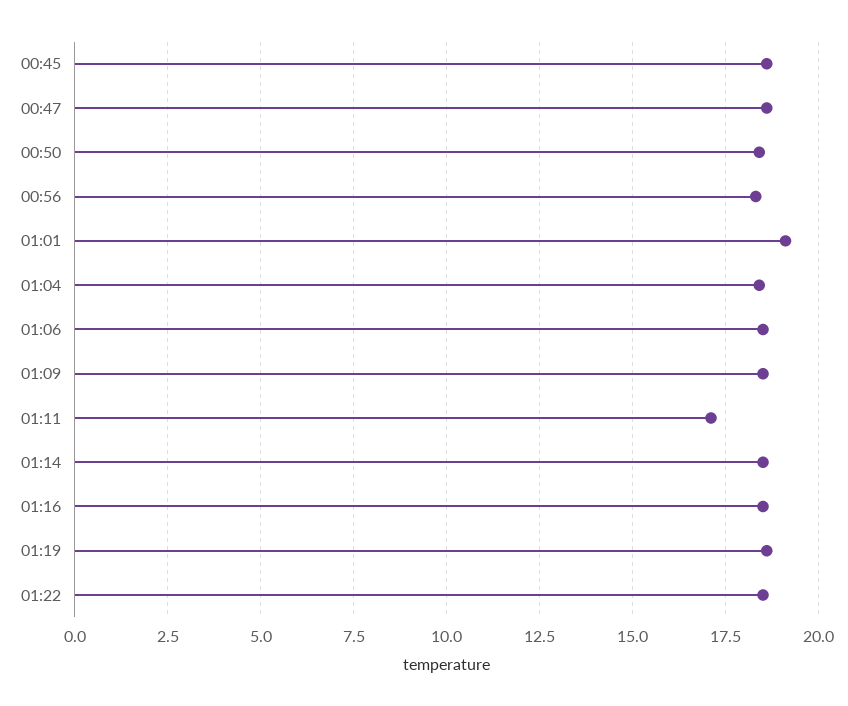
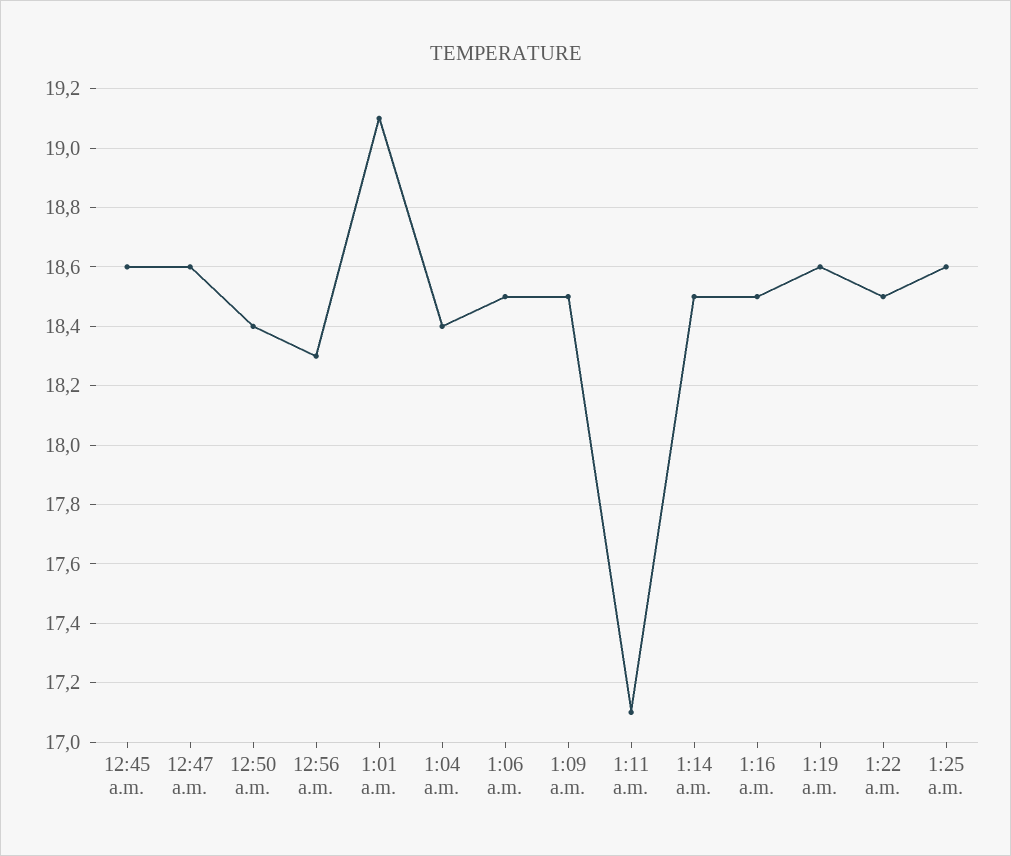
1:25 a.m.: none -> 18.6

